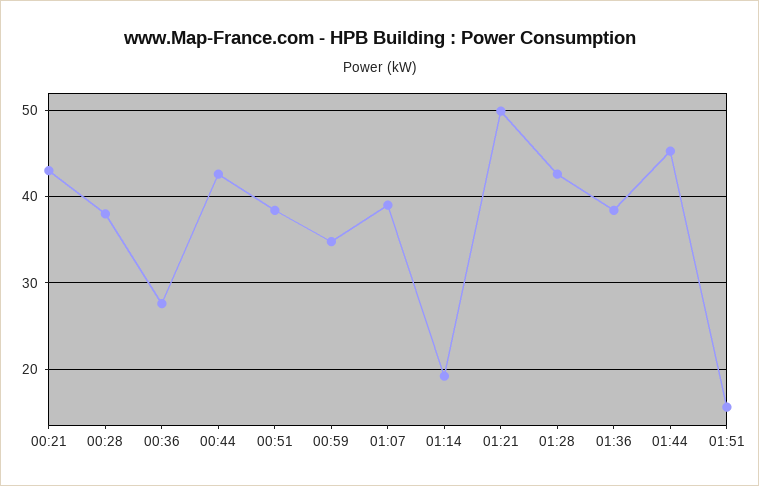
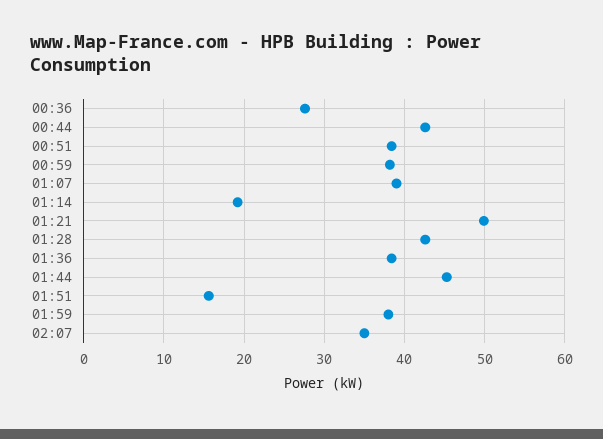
00:21: 43 -> none
00:28: 38 -> none
00:59: 35 -> 38
01:59: none -> 38
02:07: none -> 35

